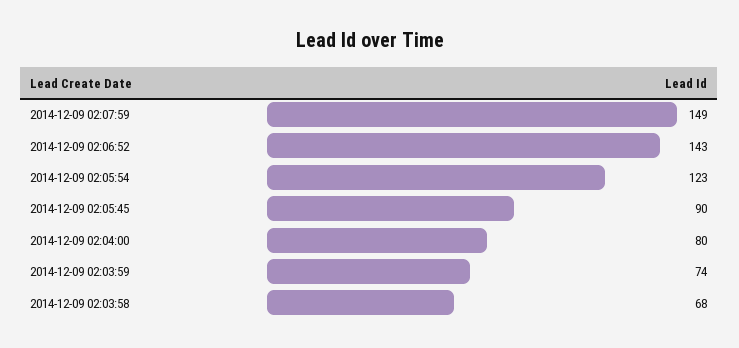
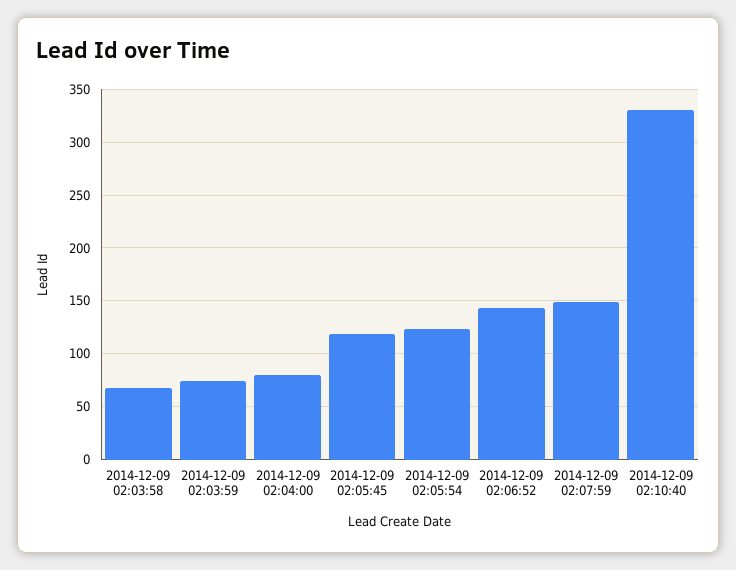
2014-12-09 02:05:45: 90 -> 120
2014-12-09 02:10:40: none -> 330

